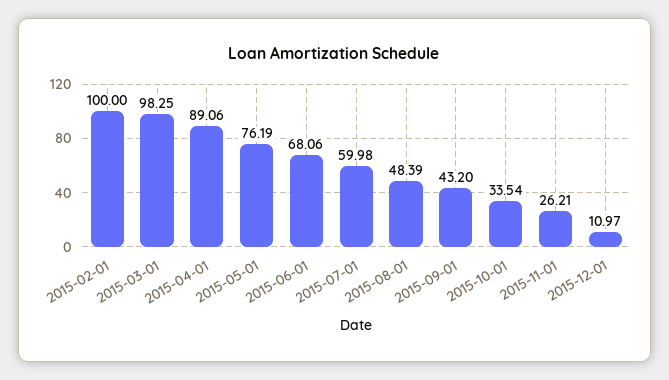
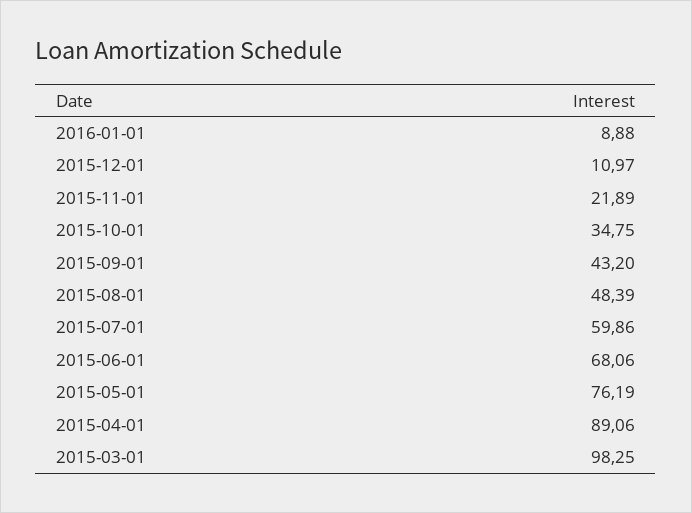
2015-02-01: 100 -> none
2015-07-01: 59.98 -> 59.86
2015-10-01: 33.54 -> 34.75
2015-11-01: 26.21 -> 21.89
2016-01-01: none -> 8.88

